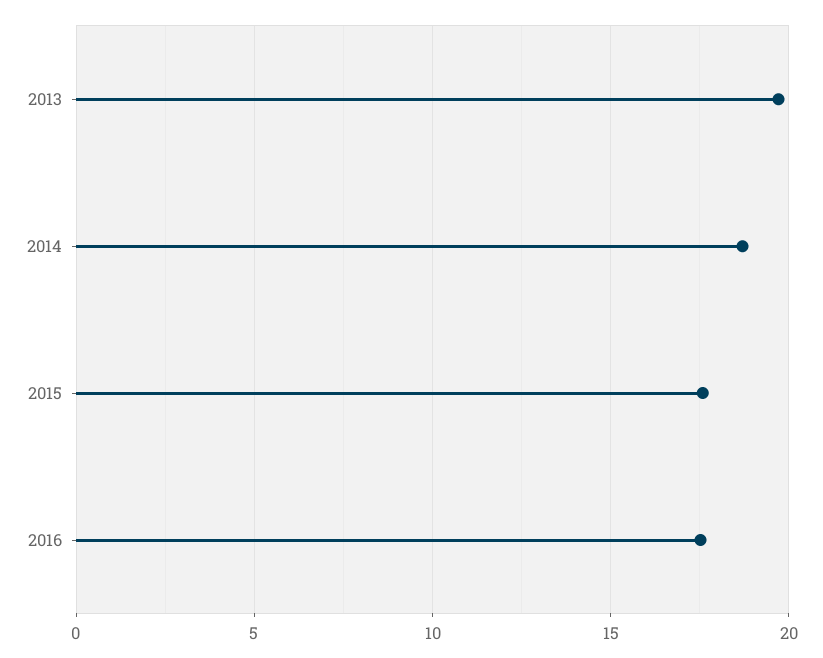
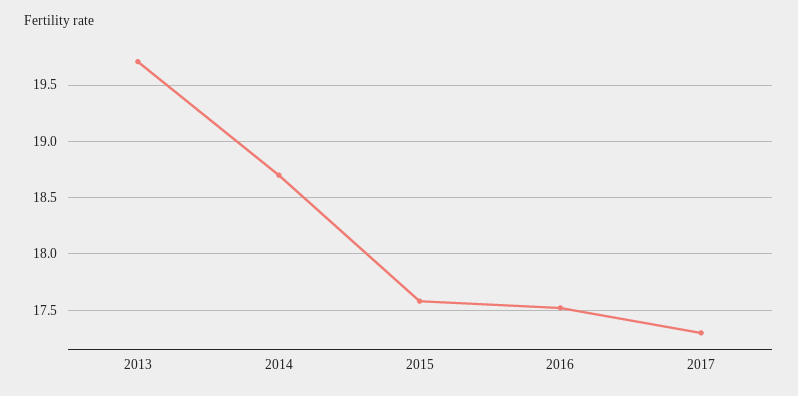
2017: none -> 17.3

